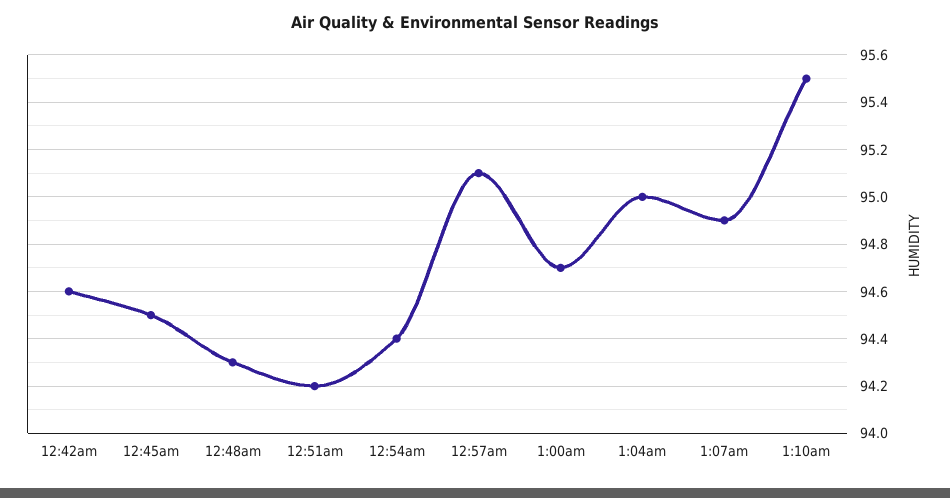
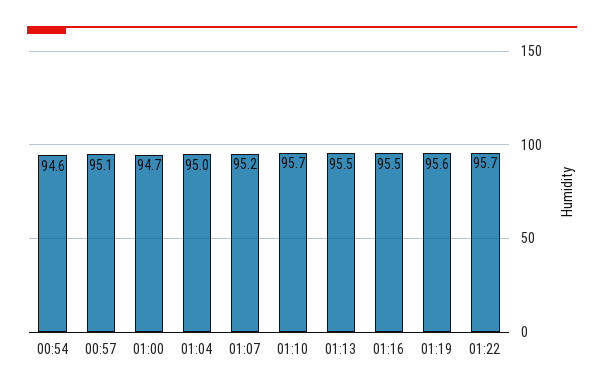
12:42am: 94.6 -> none
12:45am: 94.5 -> none
12:48am: 94.3 -> none
12:51am: 94.2 -> none
12:54am: 94.4 -> 94.6
1:07am: 94.9 -> 95.2
1:10am: 95.5 -> 95.7
01:13: none -> 95.5
01:16: none -> 95.5
01:19: none -> 95.6
01:22: none -> 95.7

